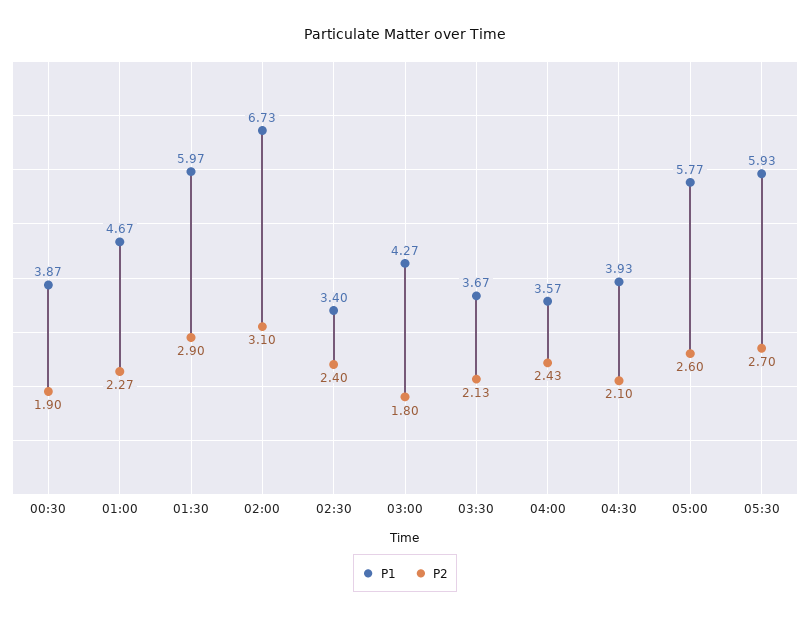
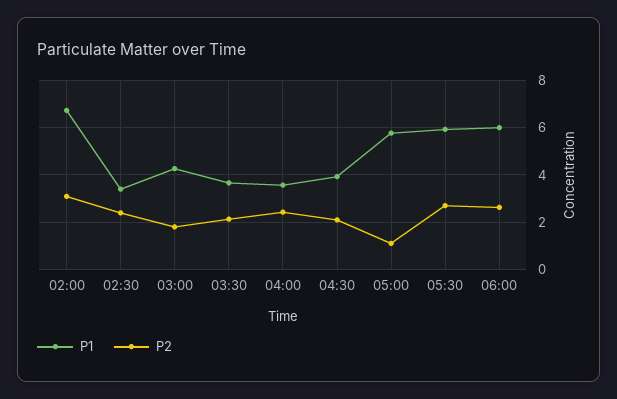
P1, 00:30: 3.87 -> none
P2, 00:30: 1.9 -> none
P1, 01:00: 4.67 -> none
P2, 01:00: 2.27 -> none
P1, 01:30: 5.97 -> none
P2, 01:30: 2.9 -> none
P2, 05:00: 2.6 -> 1
P1, 06:00: none -> 6
P2, 06:00: none -> 2.5

